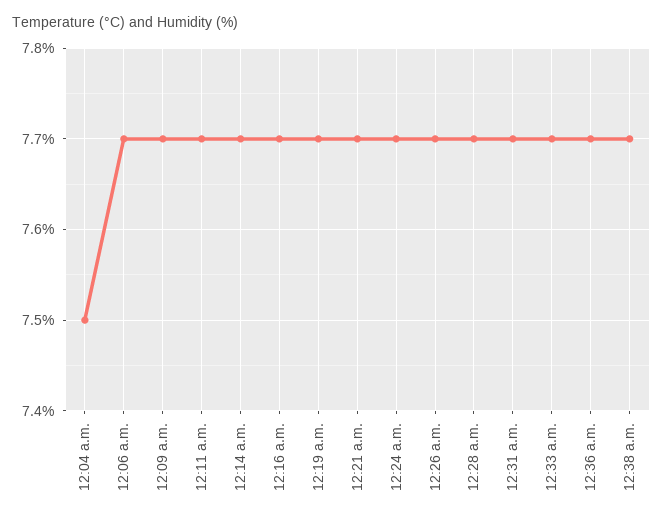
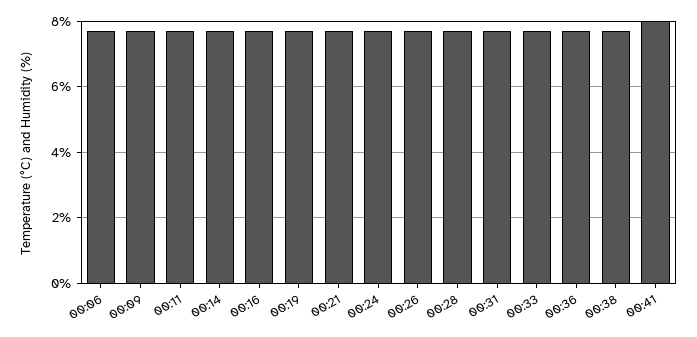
12:04 a.m.: 7.5 -> none
00:41: none -> 8

